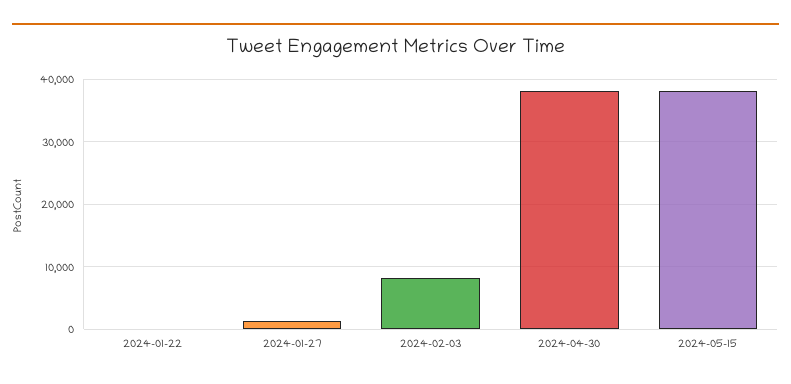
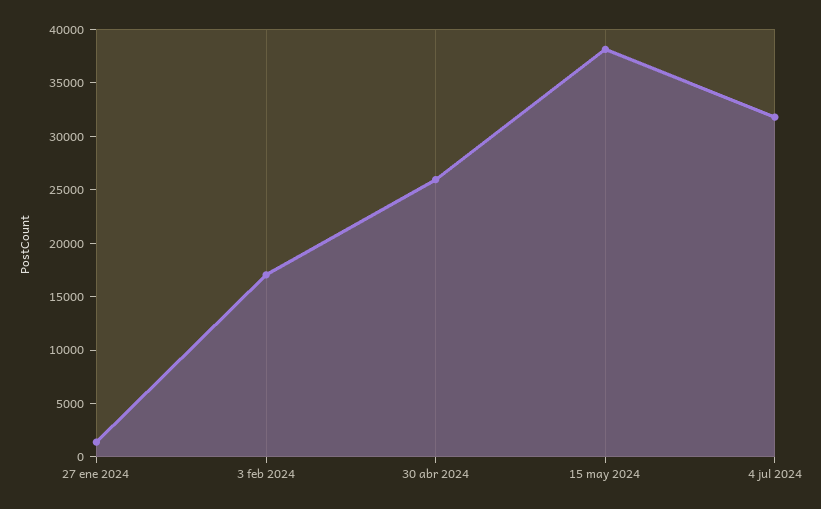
2024-01-22: 0 -> none
2024-02-03: 8000 -> 17000
2024-04-30: 38000 -> 26000
4 jul 2024: none -> 32000

